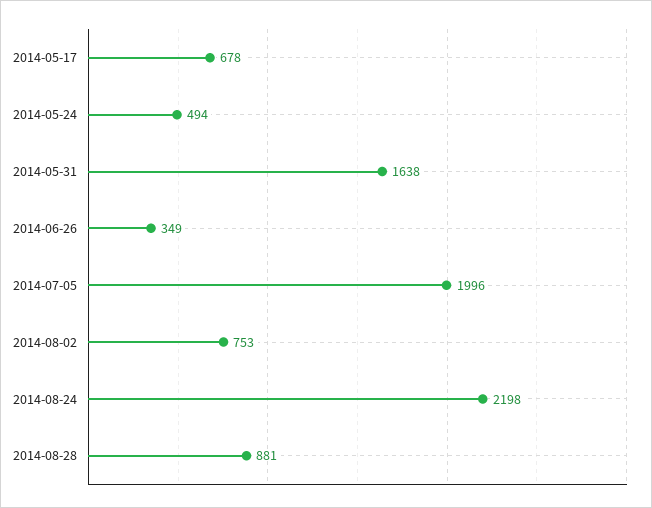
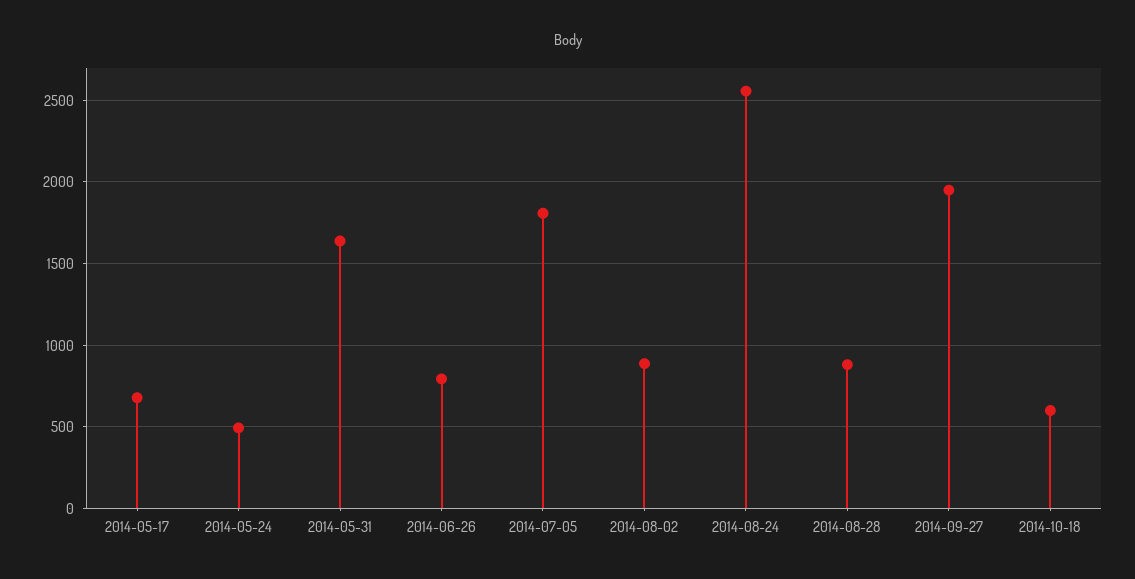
2014-06-26: 349 -> 800
2014-07-05: 1996 -> 1800
2014-08-02: 753 -> 900
2014-08-24: 2198 -> 2550
2014-09-27: none -> 1950
2014-10-18: none -> 600

